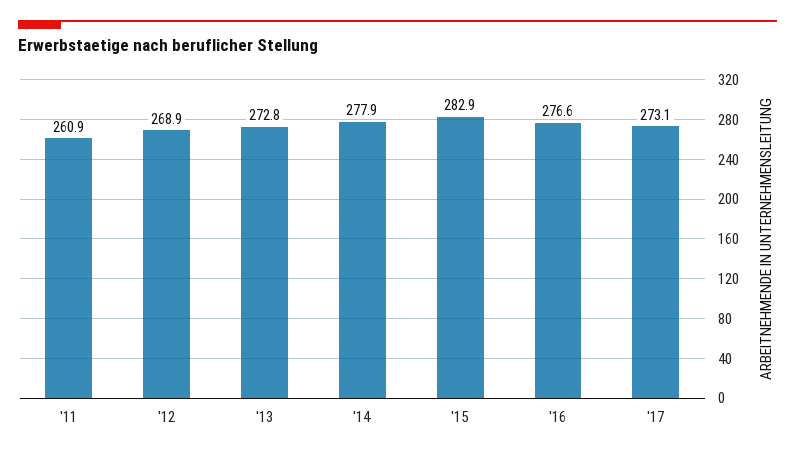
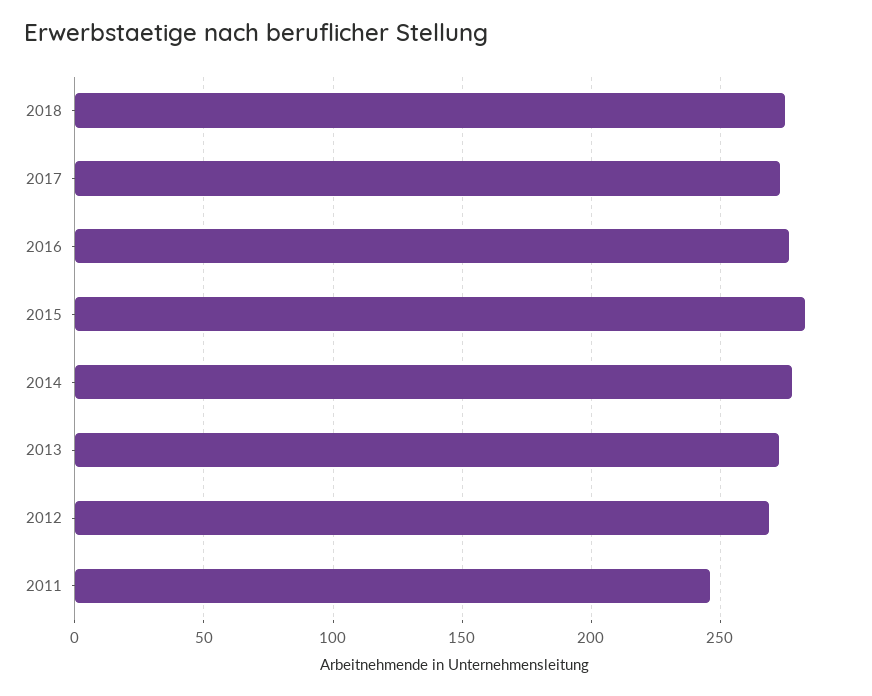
'11: 260.9 -> 245
2018: none -> 275

